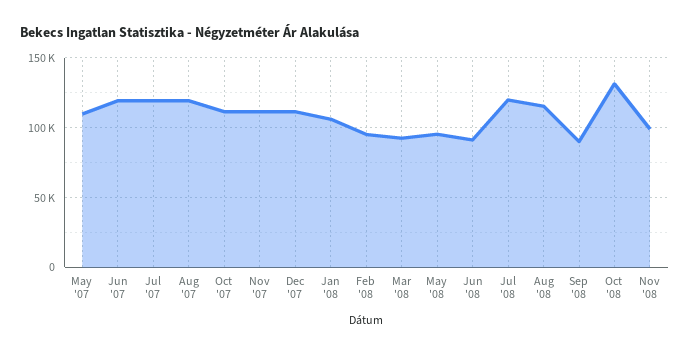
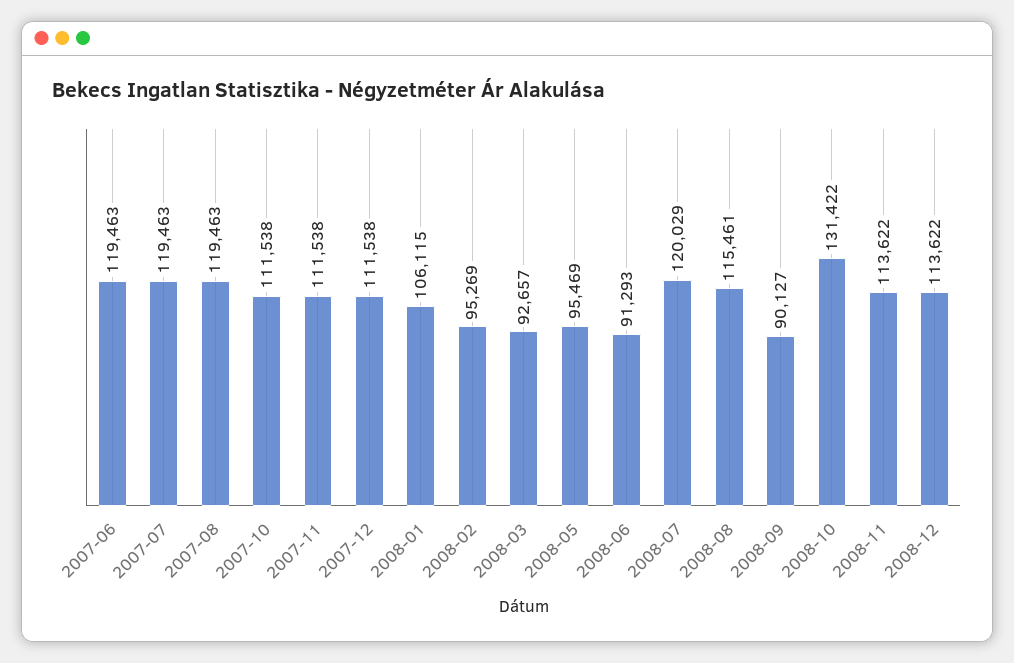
May '07: 110000 -> none
Nov '08: 100000 -> 113622
2008-12: none -> 113622

